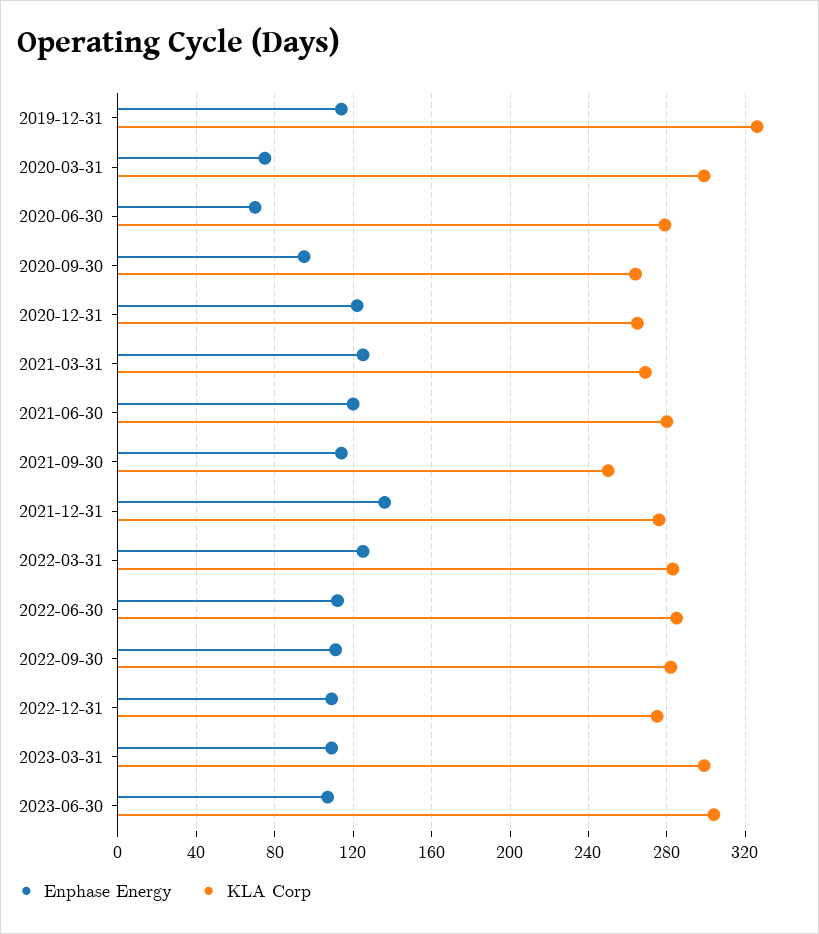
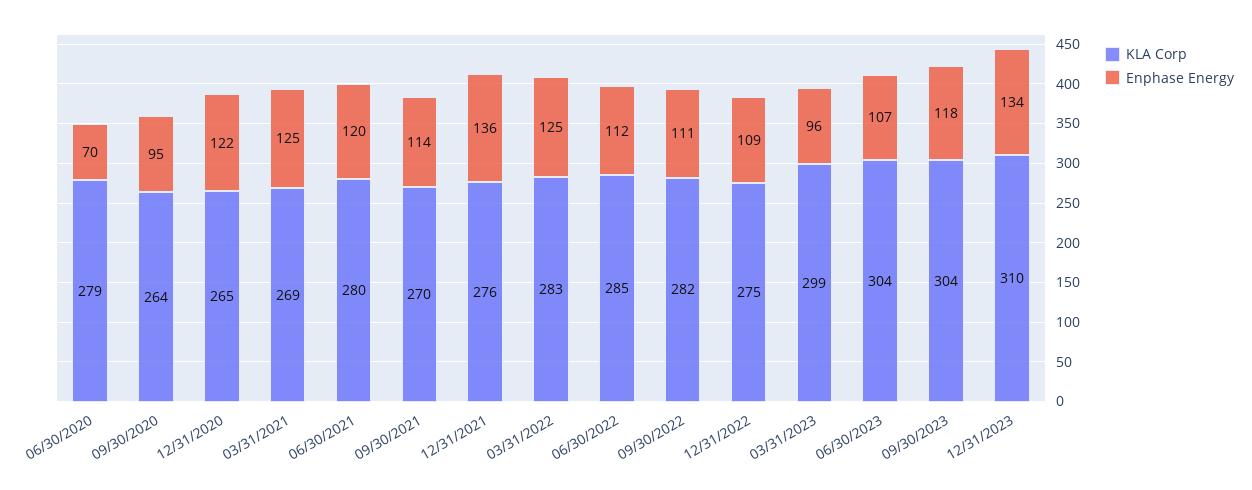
Enphase Energy, 2019-12-31: 115 -> none
KLA Corp, 2019-12-31: 325 -> none
Enphase Energy, 2020-03-31: 75 -> none
KLA Corp, 2020-03-31: 300 -> none
KLA Corp, 2021-09-30: 250 -> 270
Enphase Energy, 2023-03-31: 110 -> 96
KLA Corp, 09/30/2023: none -> 304
Enphase Energy, 09/30/2023: none -> 118
KLA Corp, 12/31/2023: none -> 310
Enphase Energy, 12/31/2023: none -> 134

